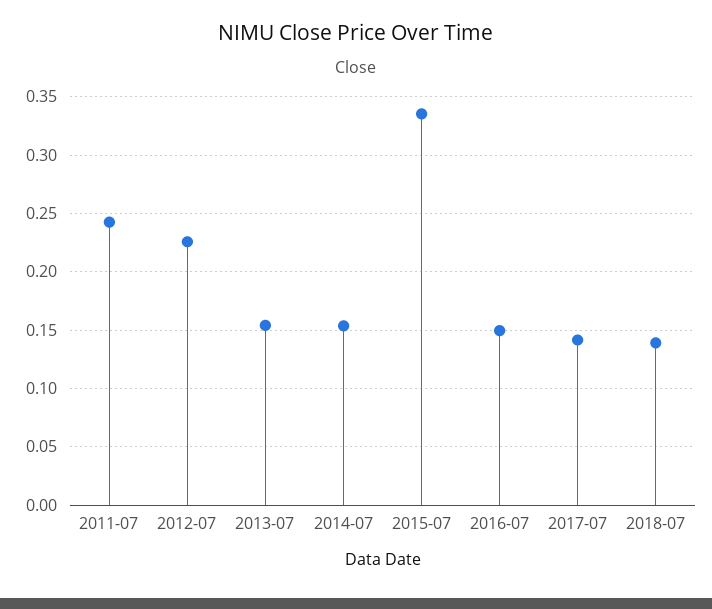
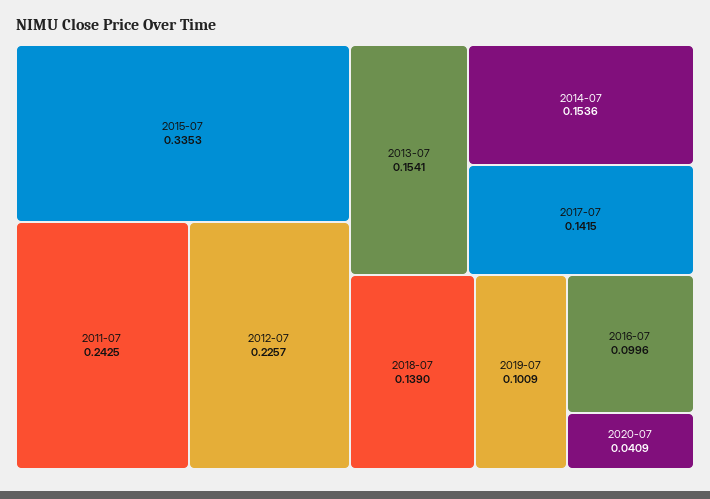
2016-07: 0.15 -> 0.0996
2019-07: none -> 0.1009
2020-07: none -> 0.0409

